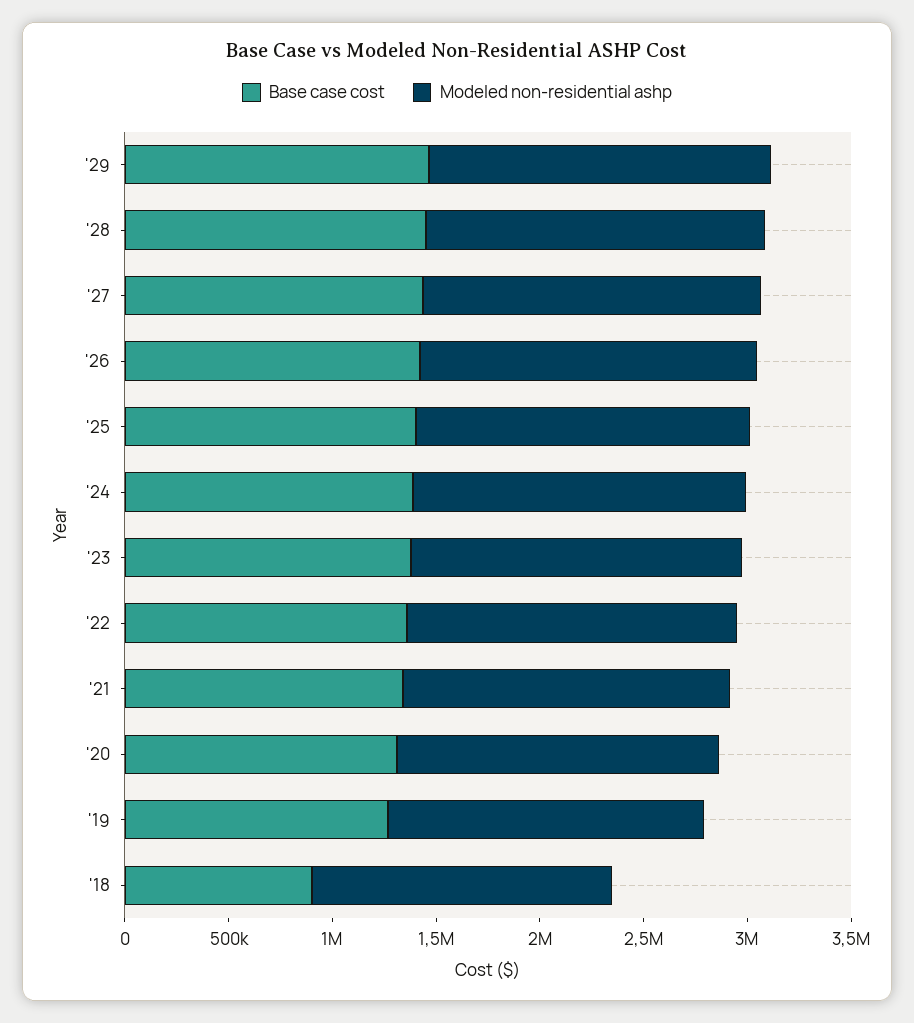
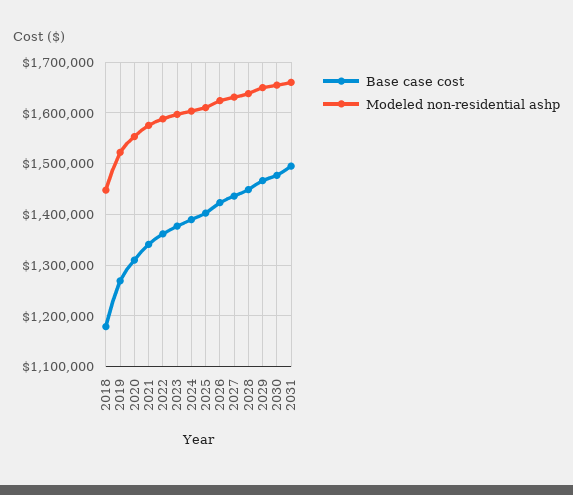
Base case cost, '18: 900000 -> 1180000
Base case cost, 2030: none -> 1480000
Modeled non-residential ashp, 2030: none -> 1660000
Base case cost, 2031: none -> 1500000
Modeled non-residential ashp, 2031: none -> 1660000

